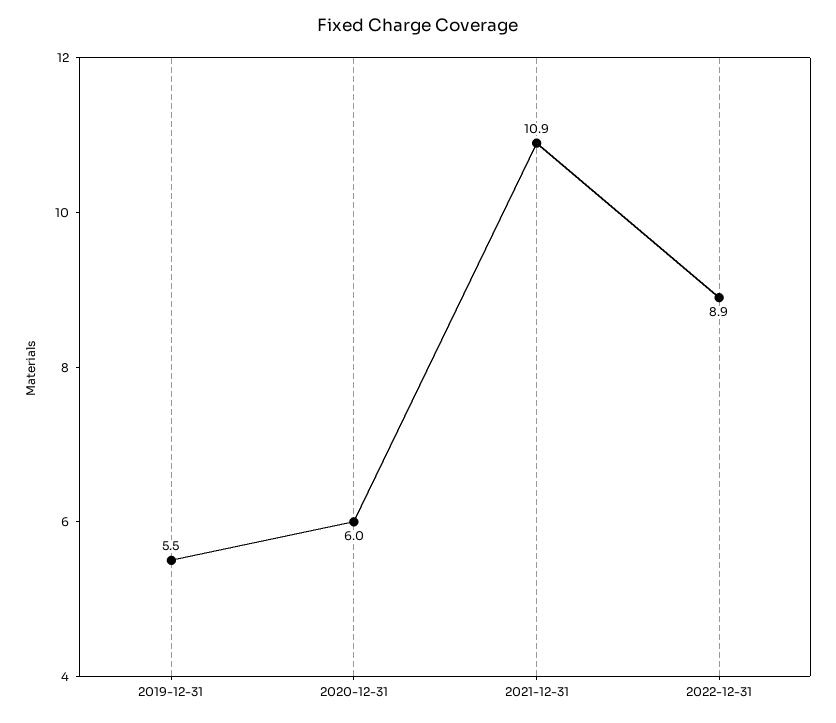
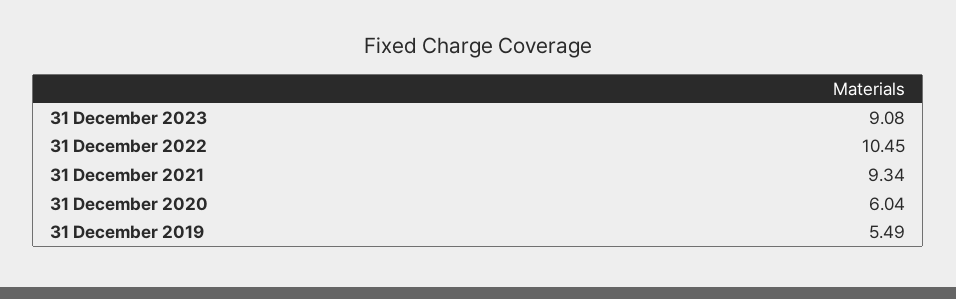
2021-12-31: 10.9 -> 9.34
2022-12-31: 8.9 -> 10.45
31 December 2023: none -> 9.08

